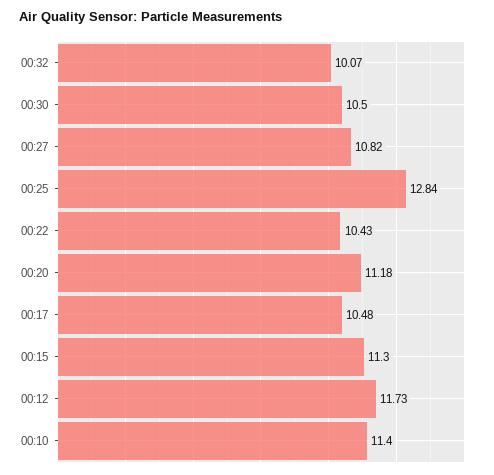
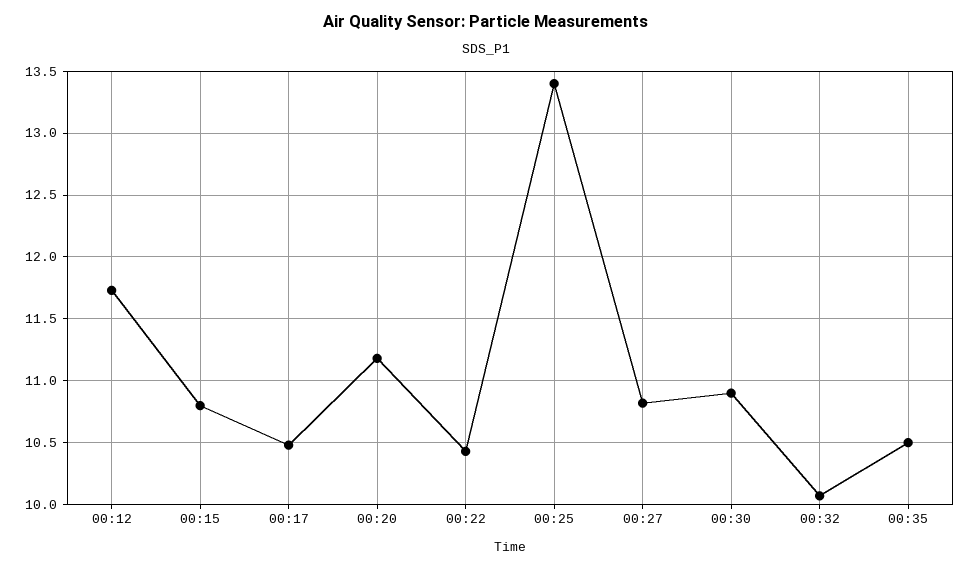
00:30: 10.5 -> 10.9
00:25: 12.84 -> 13.4
00:15: 11.3 -> 10.8
00:10: 11.4 -> none
00:35: none -> 10.5

